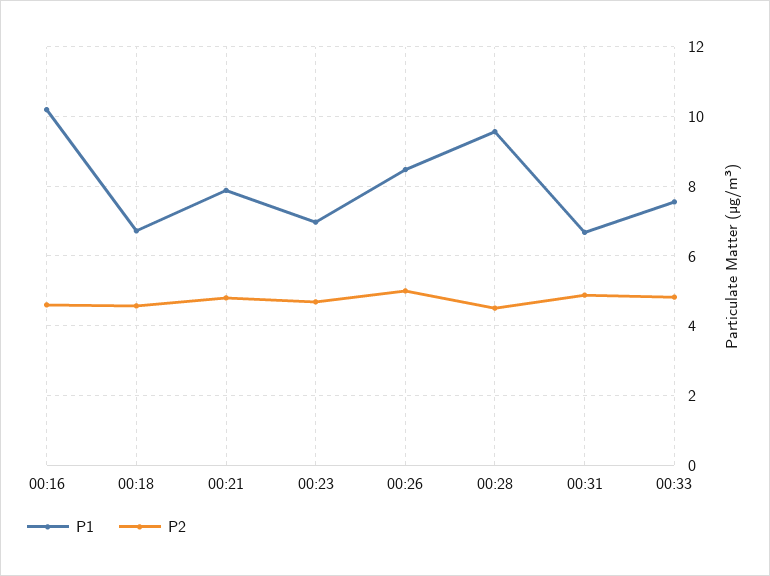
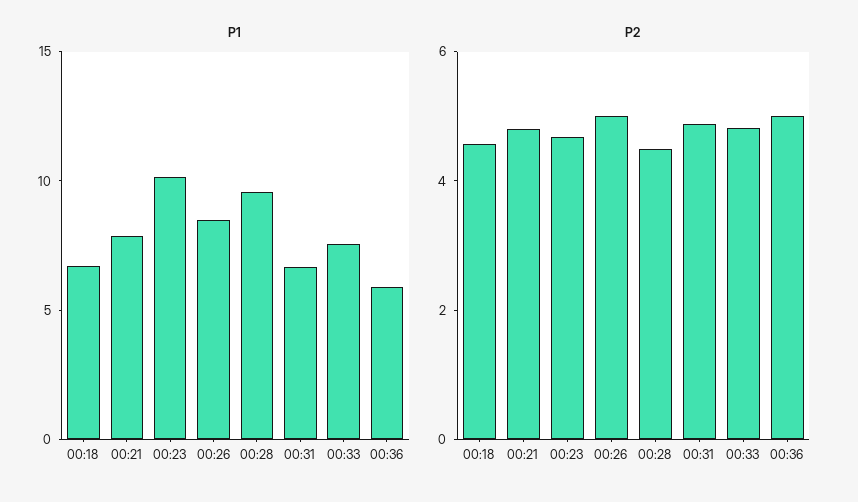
P1, 00:16: 10.2 -> none
P2, 00:16: 4.6 -> none
P1, 00:23: 7 -> 10
P1, 00:36: none -> 6
P2, 00:36: none -> 5

